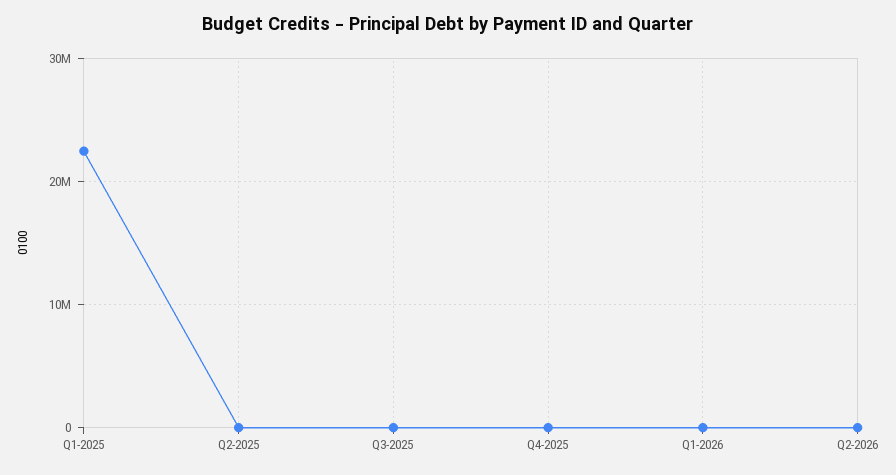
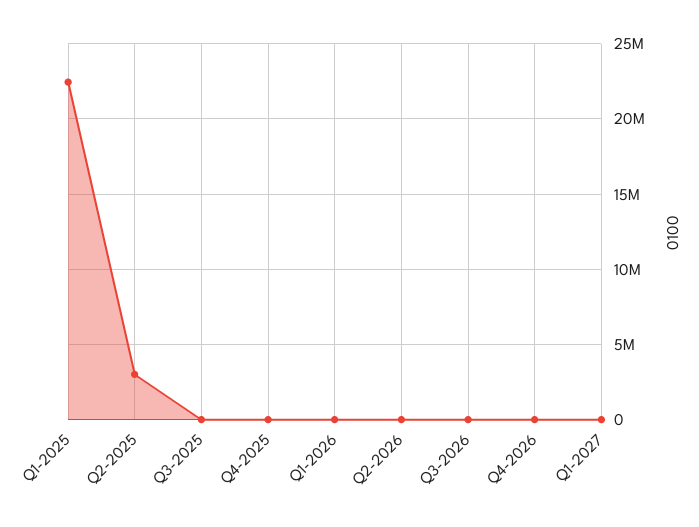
Q2-2025: 0 -> 3000000
Q3-2026: none -> 0
Q4-2026: none -> 0
Q1-2027: none -> 0

